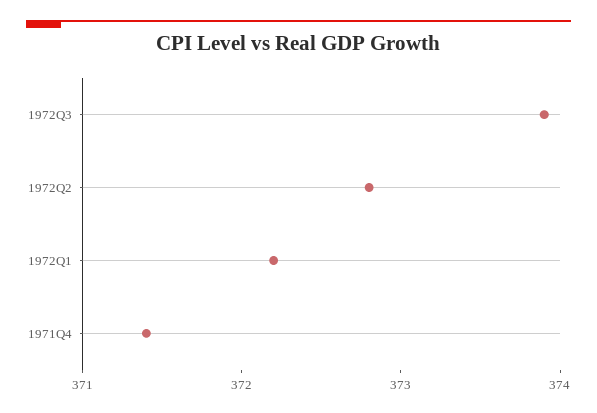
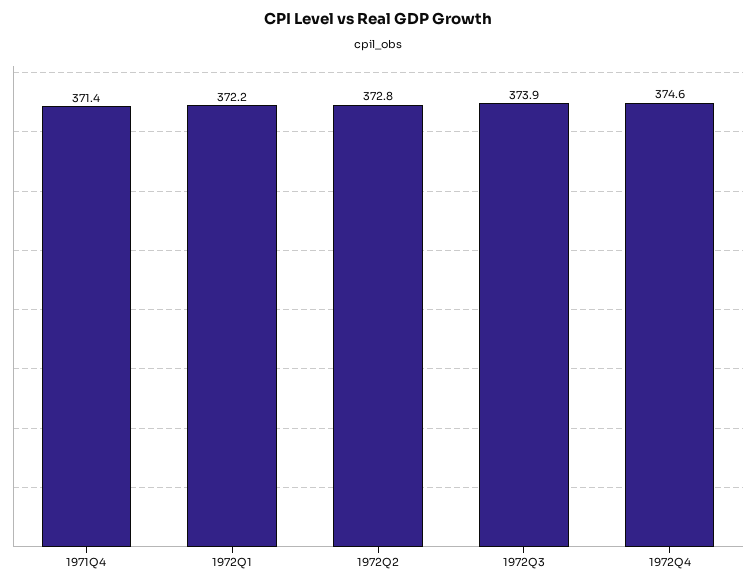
1972Q4: none -> 374.6

